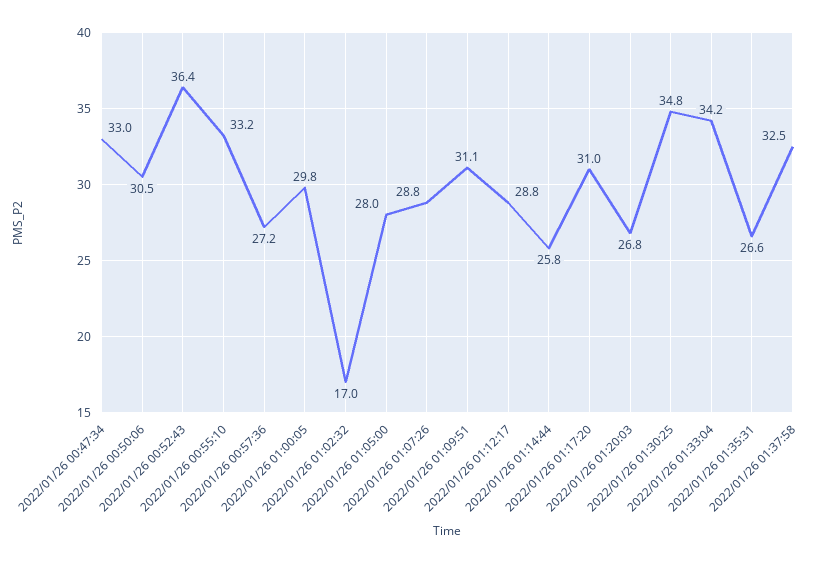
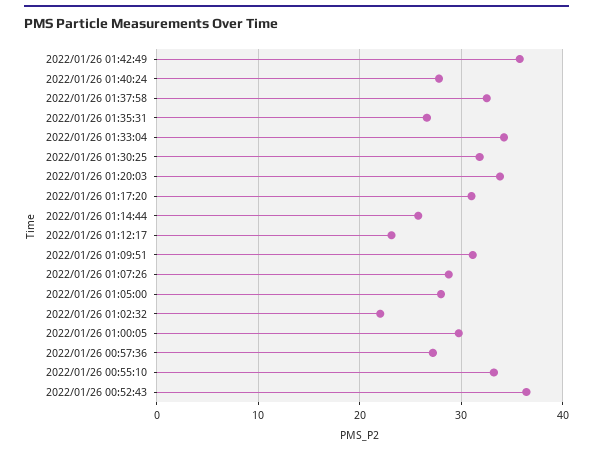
2022/01/26 00:47:34: 33 -> none
2022/01/26 00:50:06: 30.5 -> none
2022/01/26 01:02:32: 17 -> 22
2022/01/26 01:12:17: 28.8 -> 23
2022/01/26 01:20:03: 26.8 -> 34
2022/01/26 01:30:25: 34.8 -> 32
2022/01/26 01:42:49: none -> 36
2022/01/26 01:40:24: none -> 28

